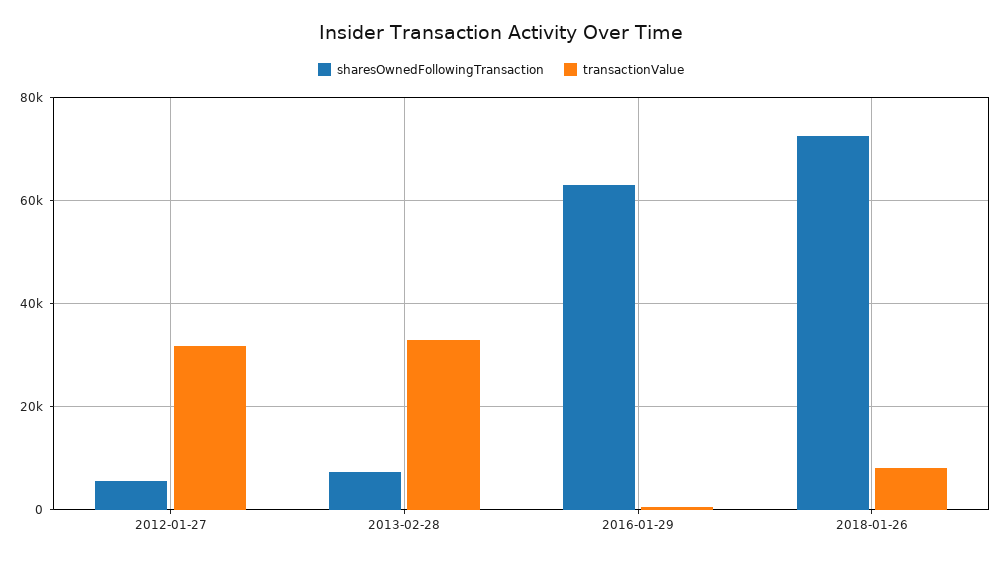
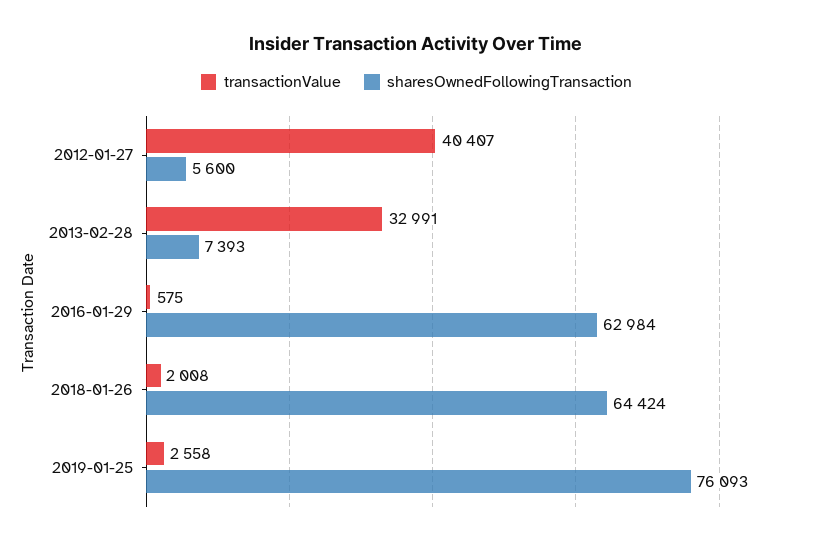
transactionValue, 2012-01-27: 32000 -> 40407
sharesOwnedFollowingTransaction, 2018-01-26: 72000 -> 64424
transactionValue, 2018-01-26: 8000 -> 2008
transactionValue, 2019-01-25: none -> 2558
sharesOwnedFollowingTransaction, 2019-01-25: none -> 76093

